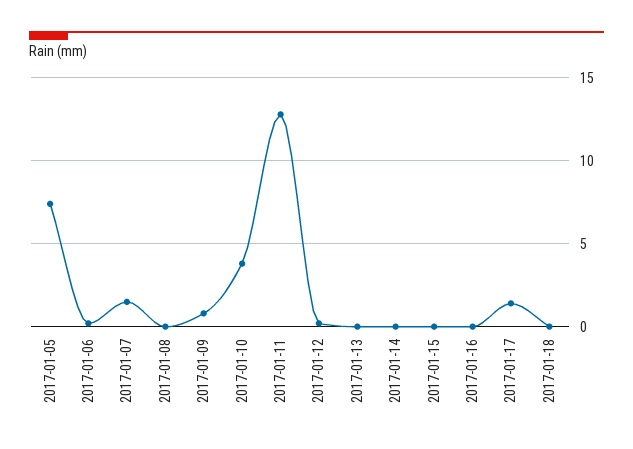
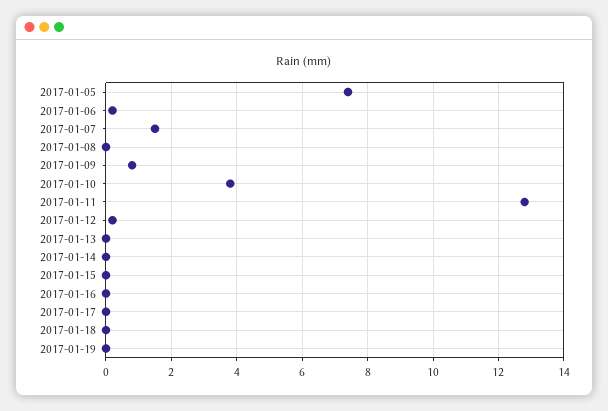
2017-01-17: 1.5 -> 0
2017-01-19: none -> 0

